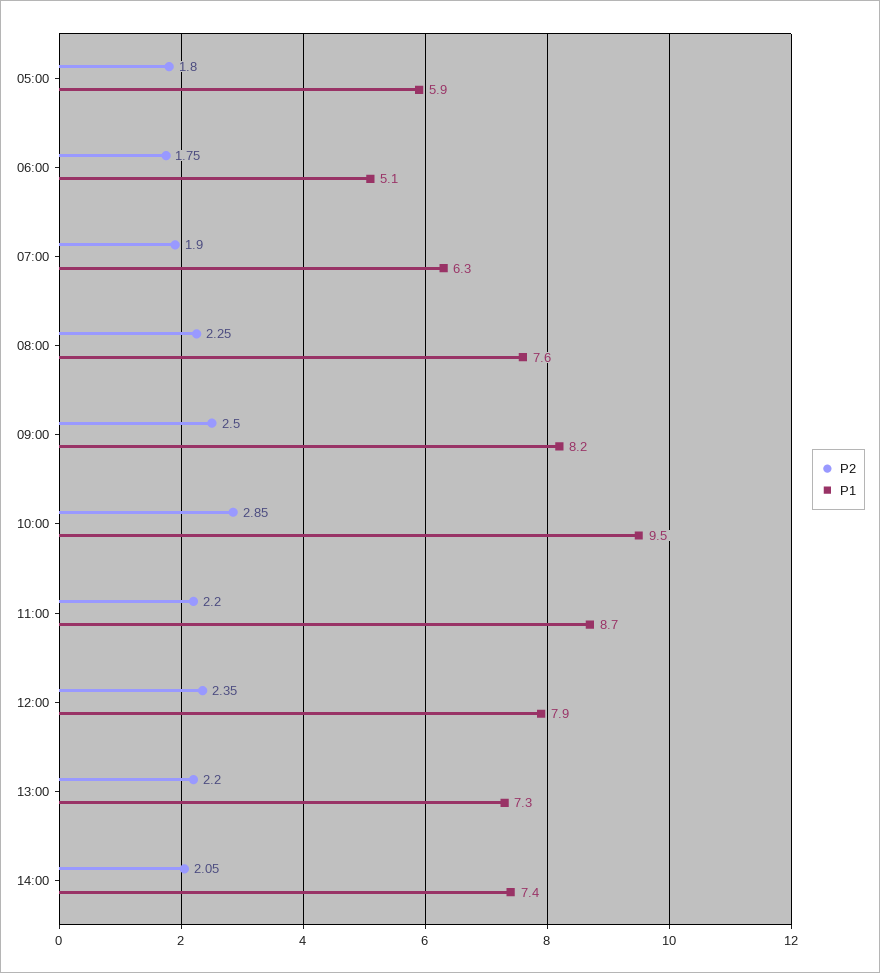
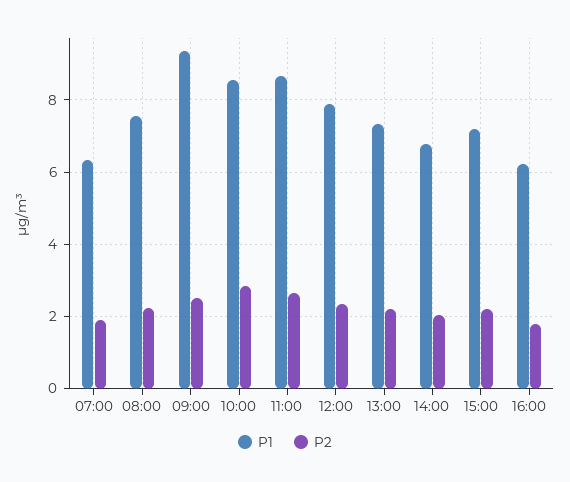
P2, 05:00: 1.8 -> none
P1, 05:00: 5.9 -> none
P2, 06:00: 1.75 -> none
P1, 06:00: 5.1 -> none
P1, 09:00: 8.2 -> 9.4
P1, 10:00: 9.5 -> 8.6
P2, 11:00: 2.2 -> 2.6
P1, 14:00: 7.4 -> 6.8
P1, 15:00: none -> 7.2
P2, 15:00: none -> 2.2
P1, 16:00: none -> 6.2
P2, 16:00: none -> 1.8

